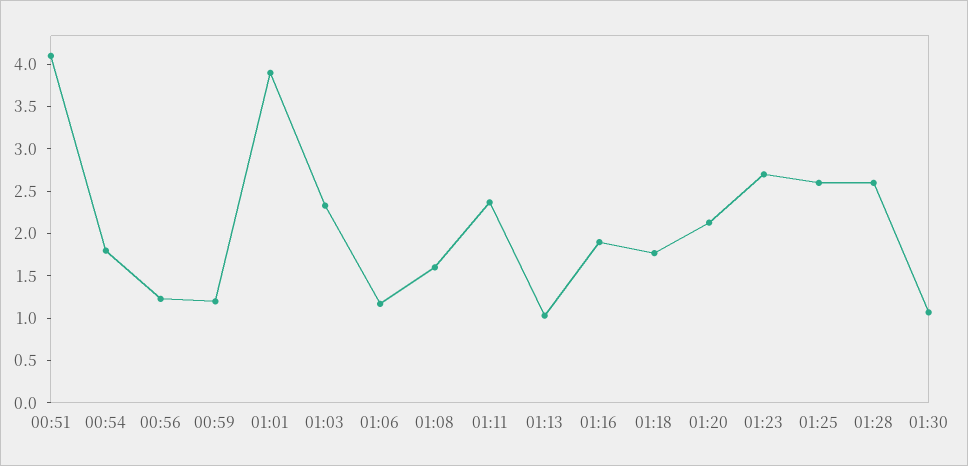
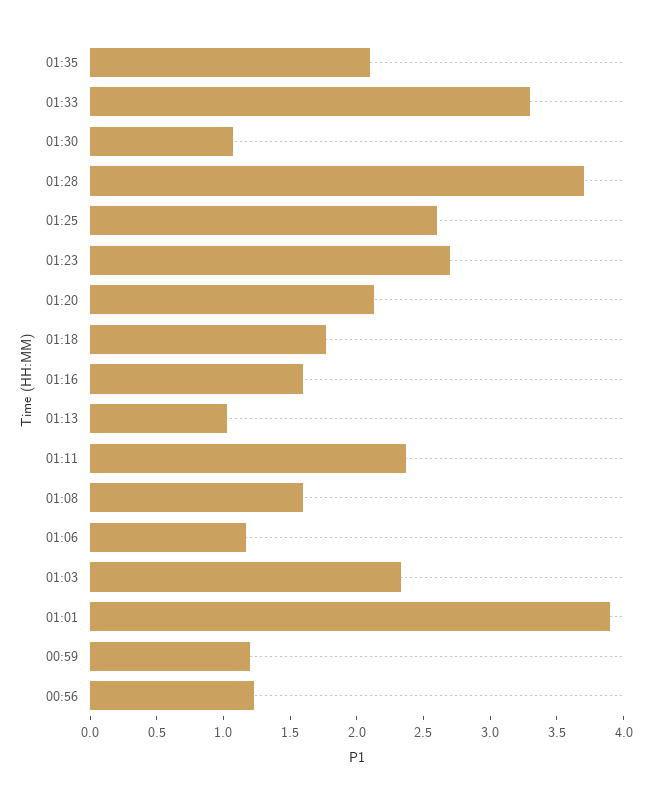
00:51: 4.1 -> none
00:54: 1.8 -> none
01:16: 1.9 -> 1.6
01:28: 2.6 -> 3.7
01:35: none -> 2.1
01:33: none -> 3.3

